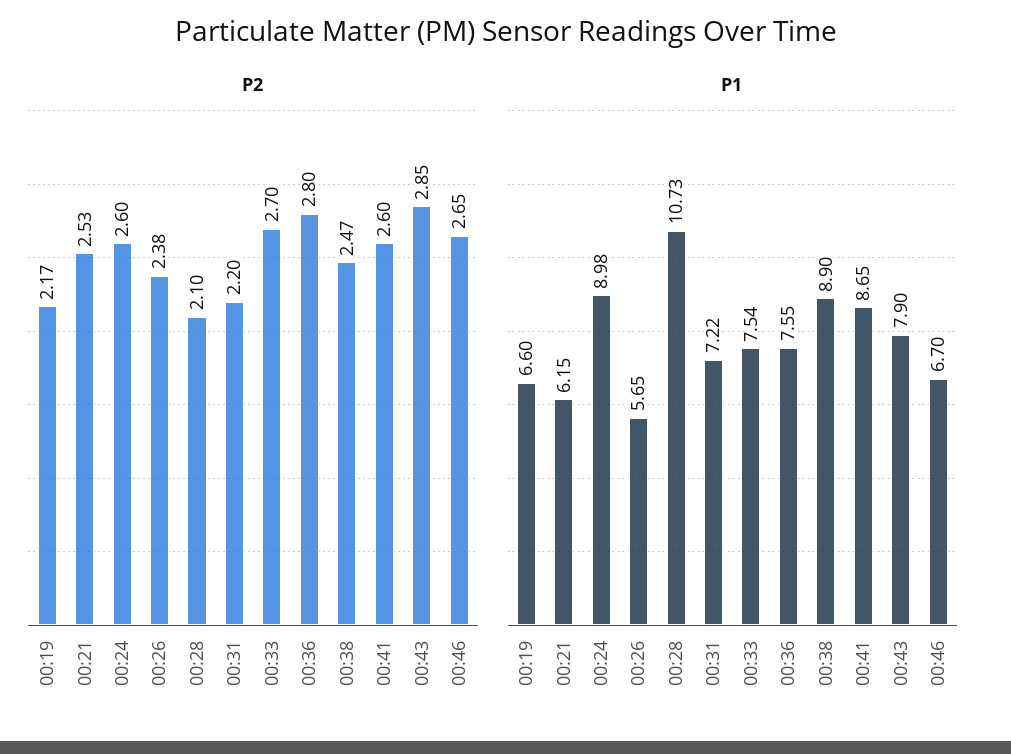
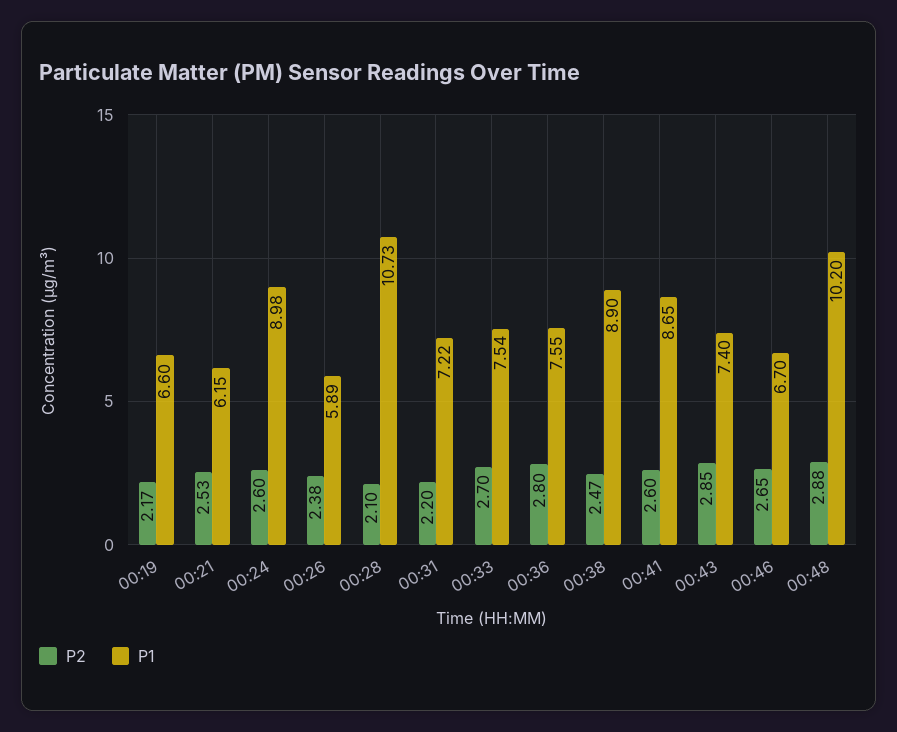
P1, 00:26: 5.65 -> 5.89
P1, 00:43: 7.9 -> 7.4
P2, 00:48: none -> 2.88
P1, 00:48: none -> 10.2

